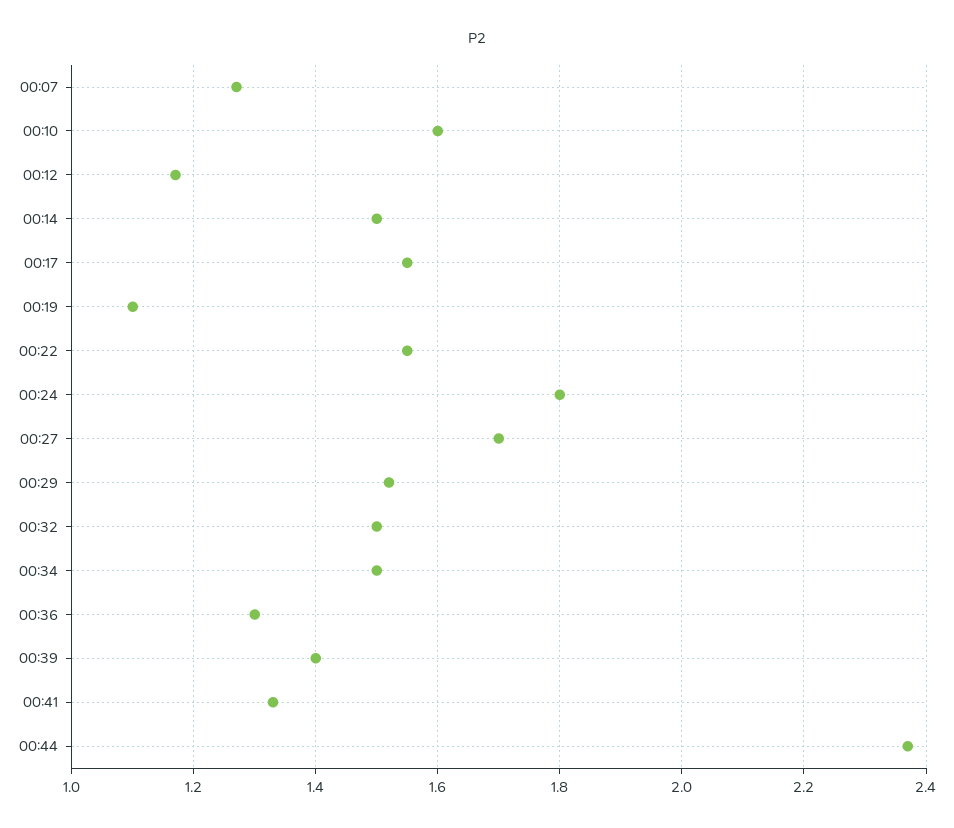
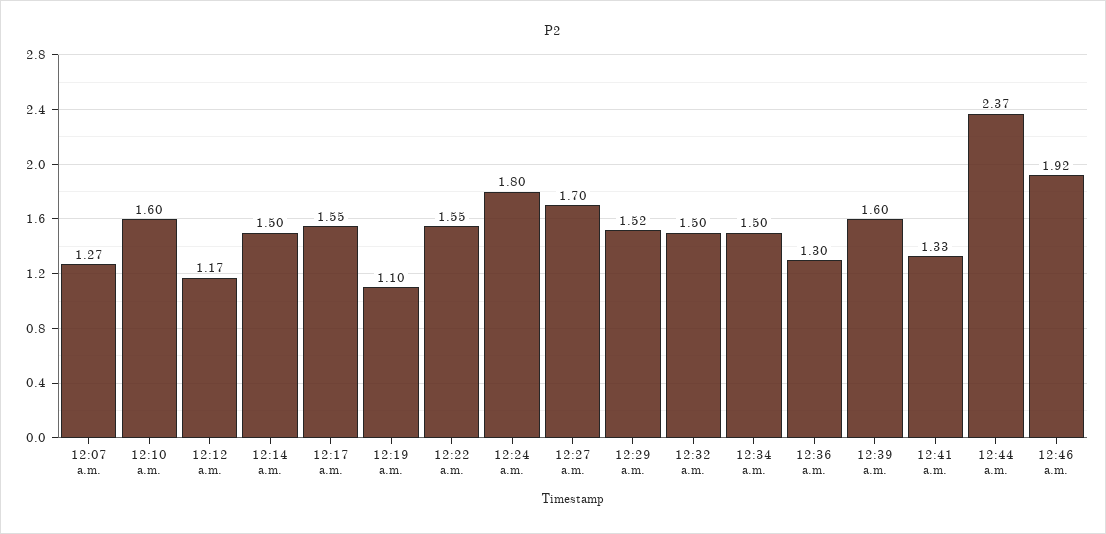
00:39: 1.4 -> 1.6
12:46 a.m.: none -> 1.92

